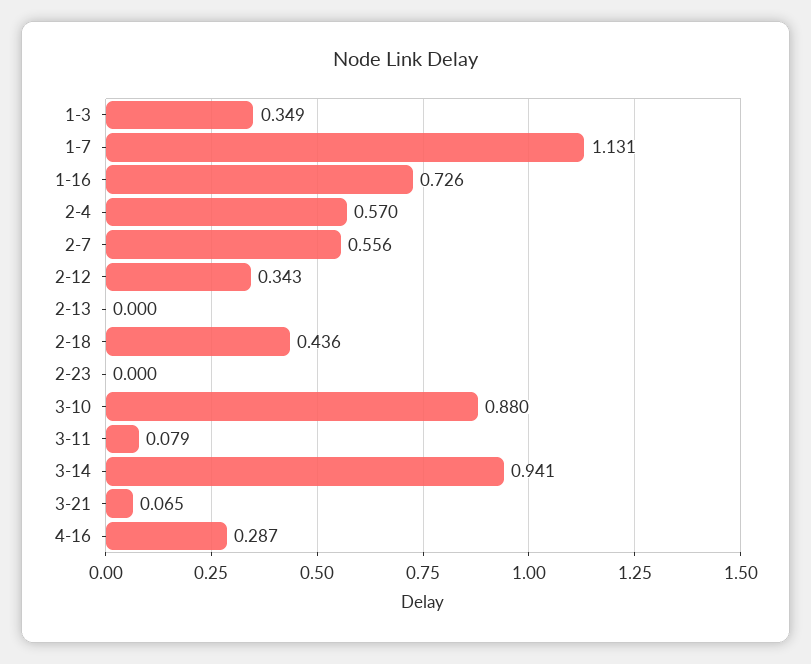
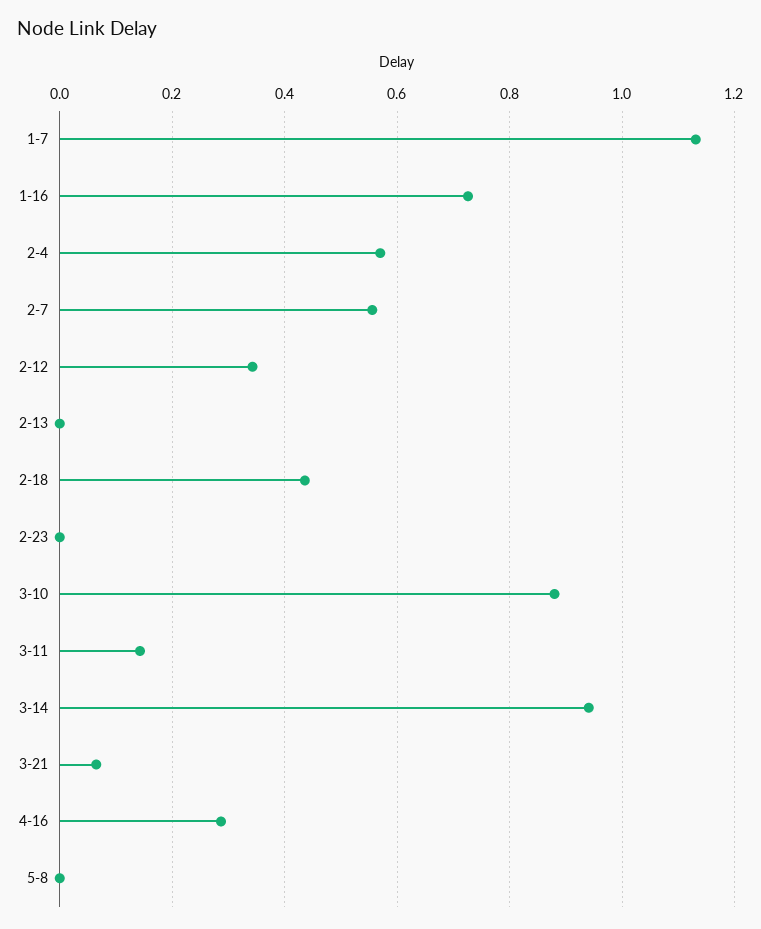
1-3: 0.349 -> none
3-11: 0.079 -> 0.14
5-8: none -> 0

